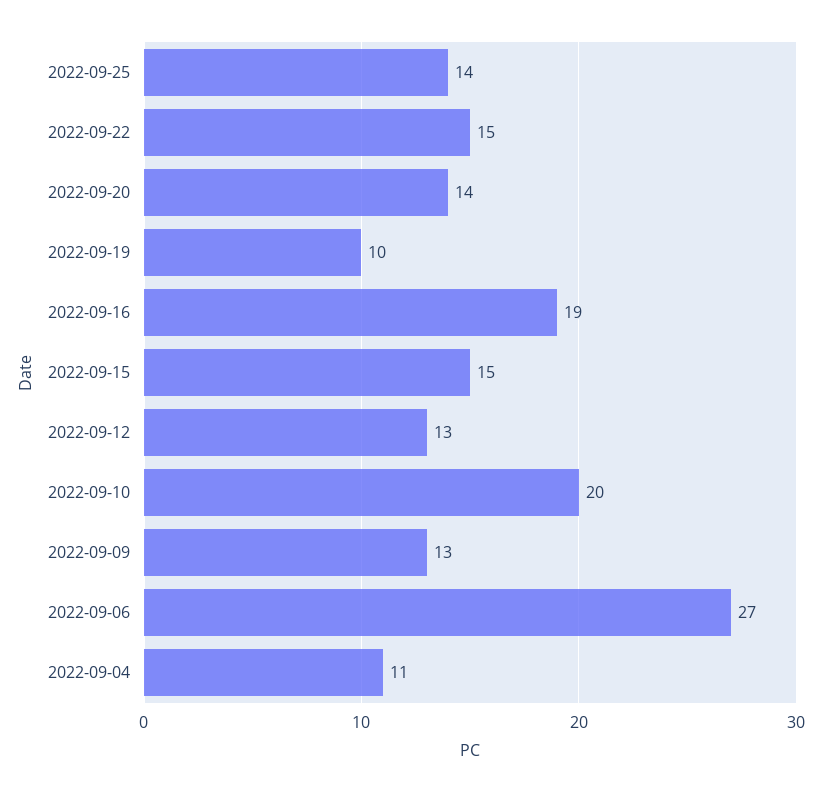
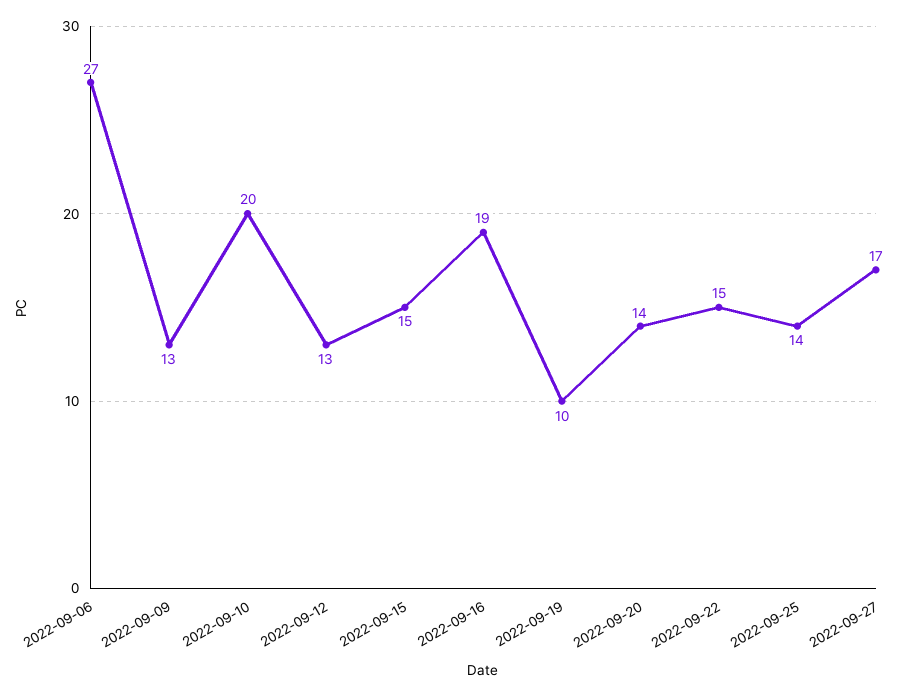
2022-09-04: 11 -> none
2022-09-27: none -> 17

